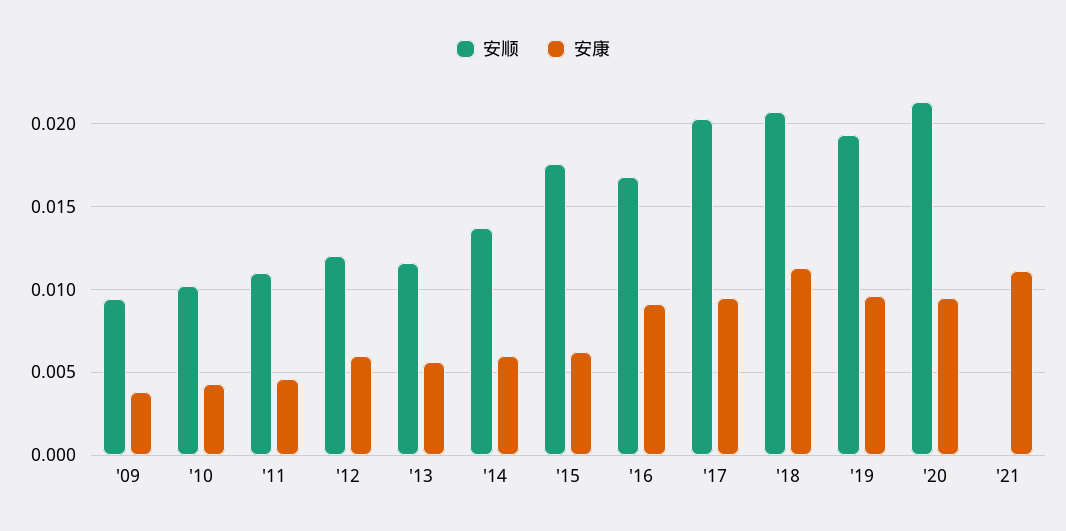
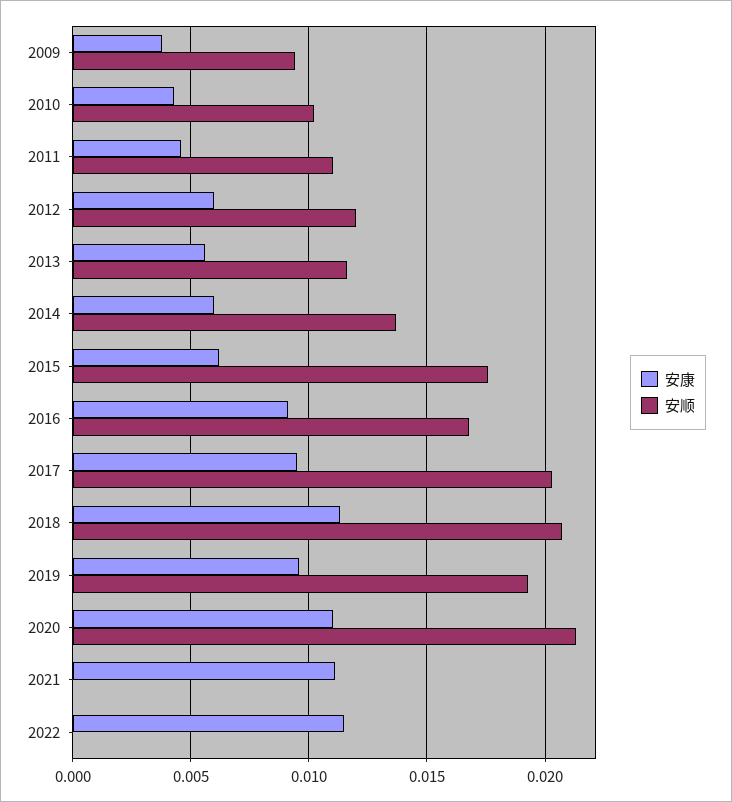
安康, '20: 0.0095 -> 0.011
安康, 2022: none -> 0.0115
安顺, 2022: none -> 0

